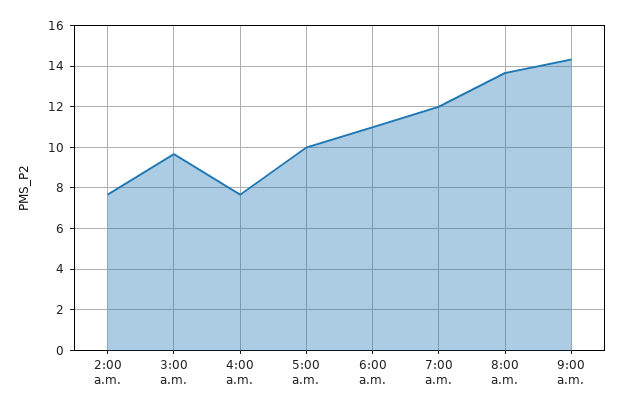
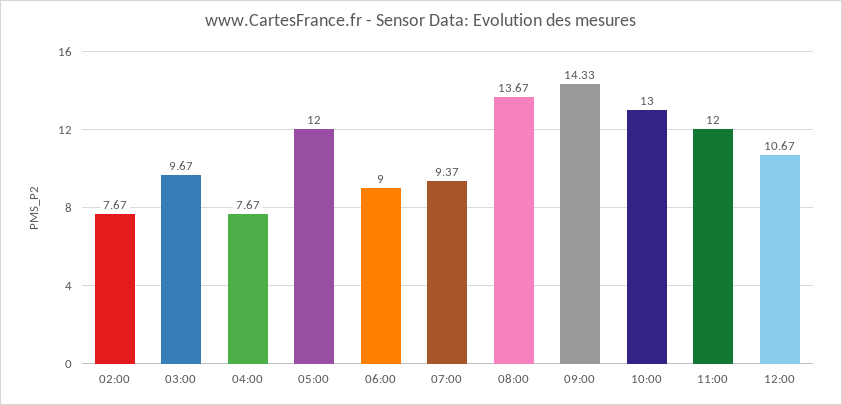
5:00 a.m.: 10 -> 12
6:00 a.m.: 11 -> 9
7:00 a.m.: 12 -> 9.37
10:00: none -> 13
11:00: none -> 12
12:00: none -> 10.67

